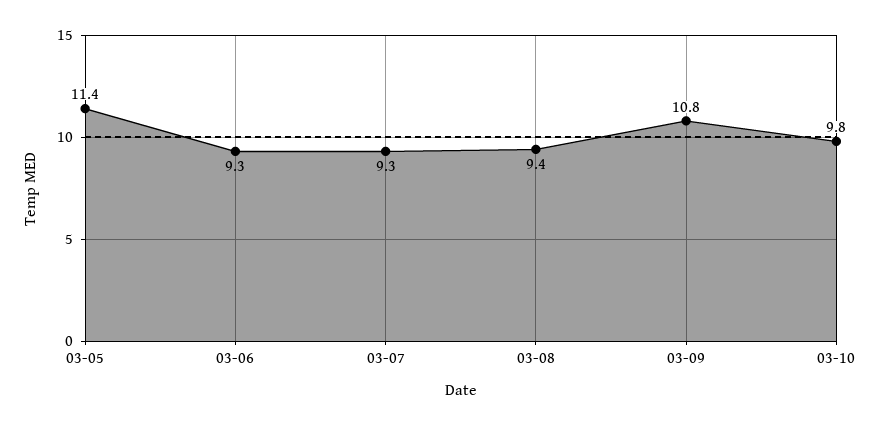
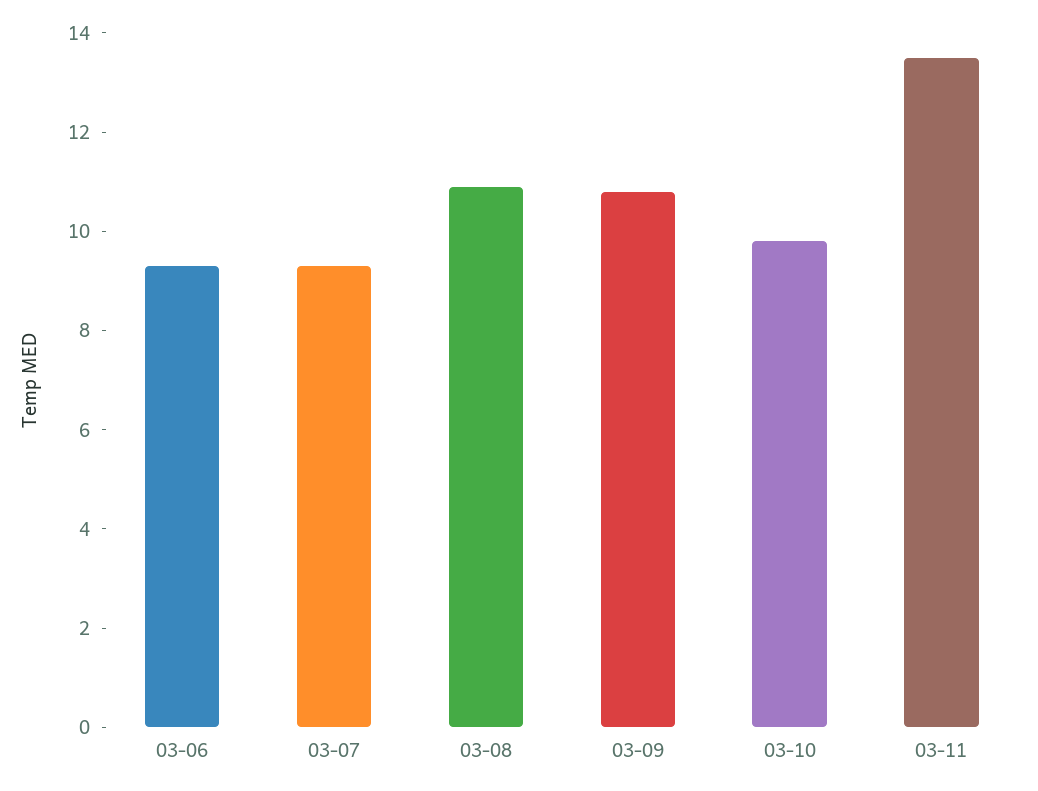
03-05: 11.4 -> none
03-08: 9.4 -> 11
03-11: none -> 13.5

